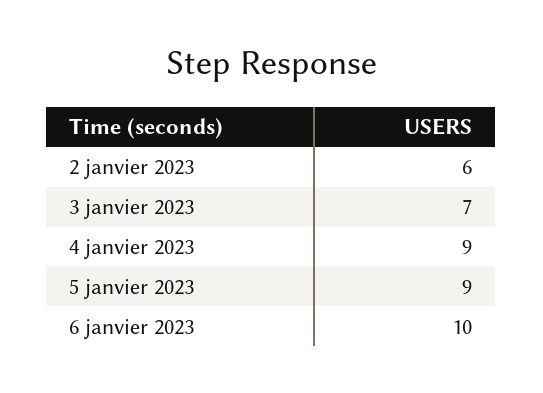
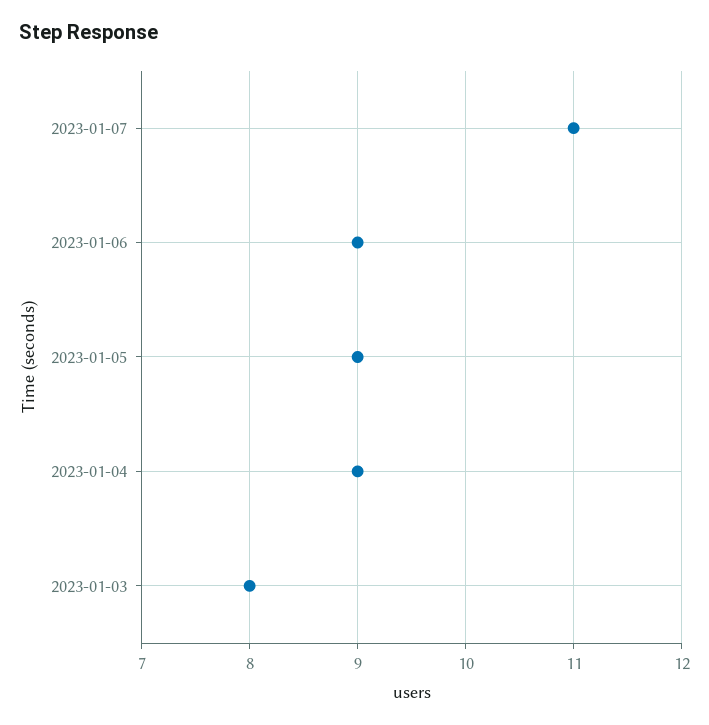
2 janvier 2023: 6 -> none
3 janvier 2023: 7 -> 8
6 janvier 2023: 10 -> 9
2023-01-07: none -> 11

